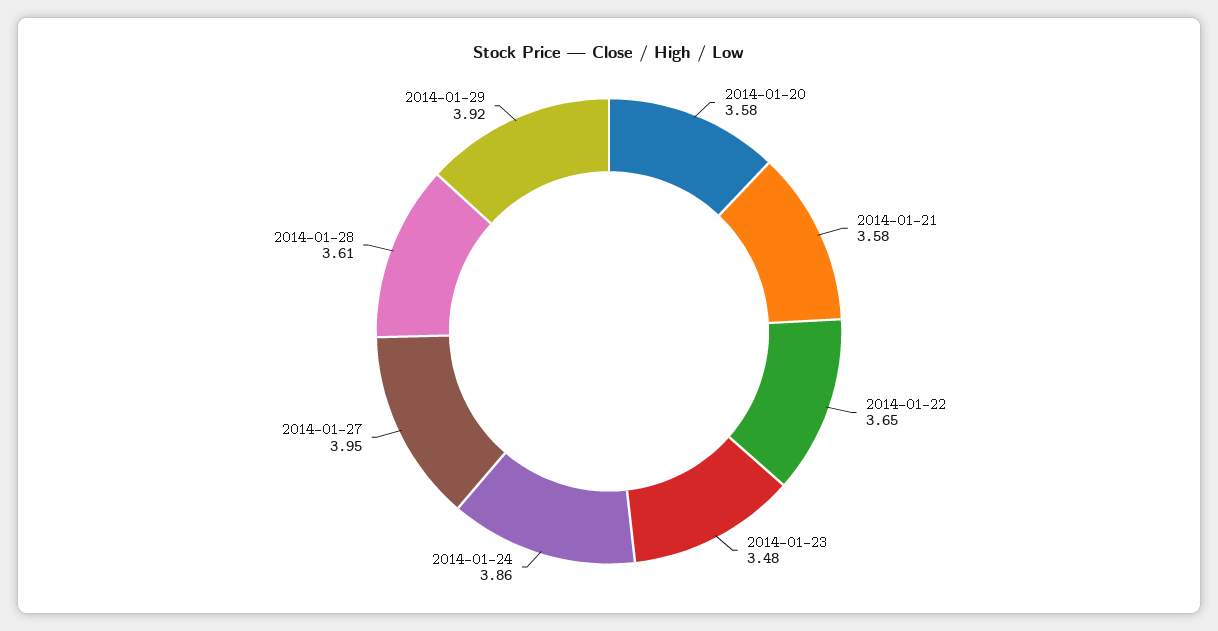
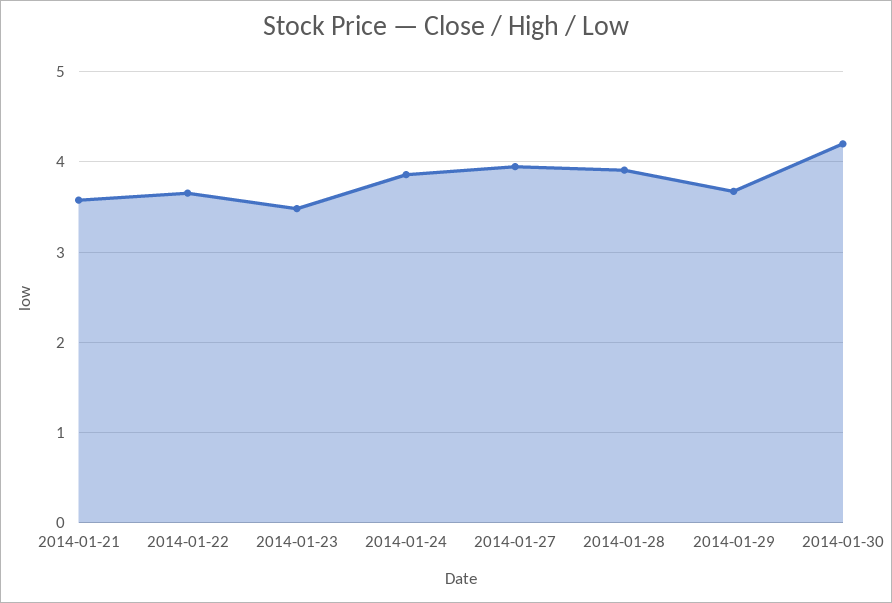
2014-01-20: 3.58 -> none
2014-01-28: 3.61 -> 3.9
2014-01-29: 3.92 -> 3.7
2014-01-30: none -> 4.2

